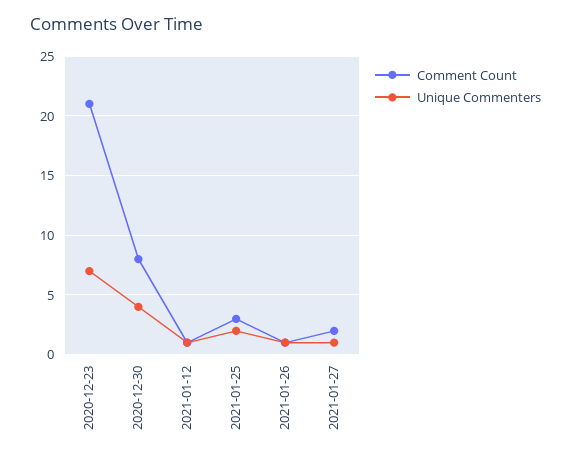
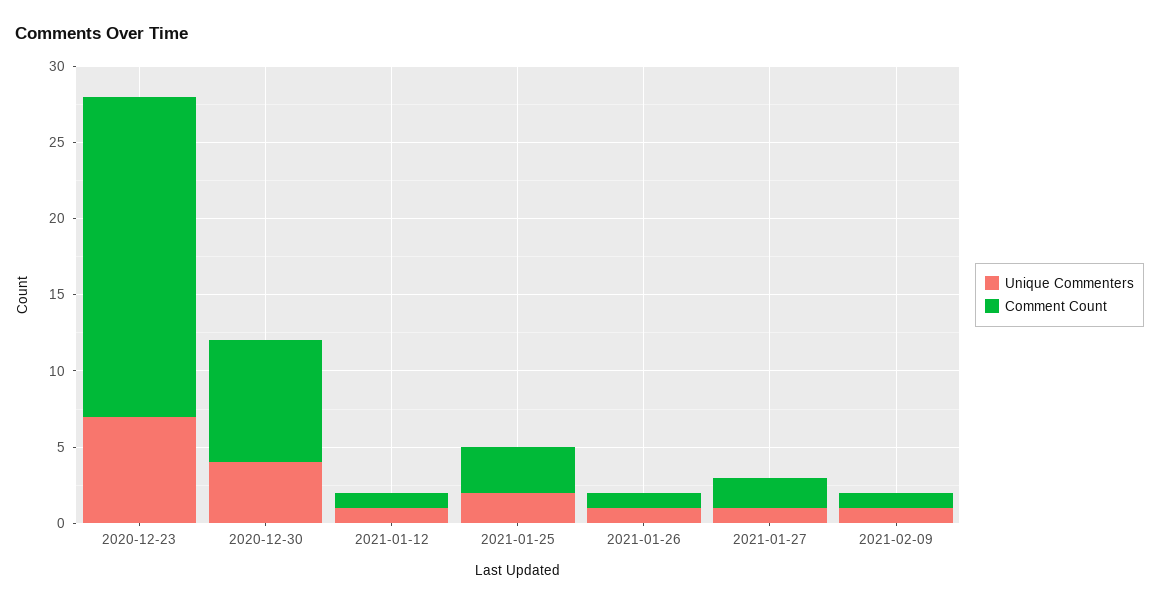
Unique Commenters, 2021-02-09: none -> 1
Comment Count, 2021-02-09: none -> 1

